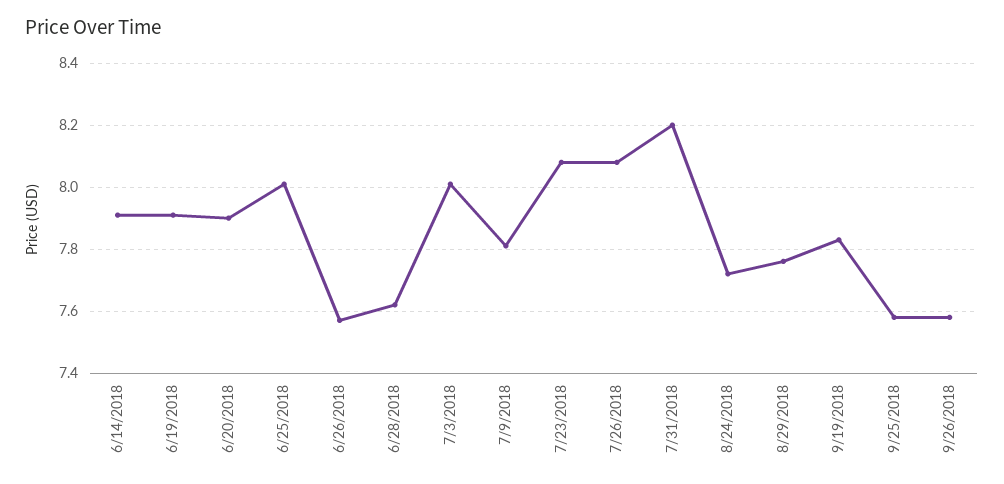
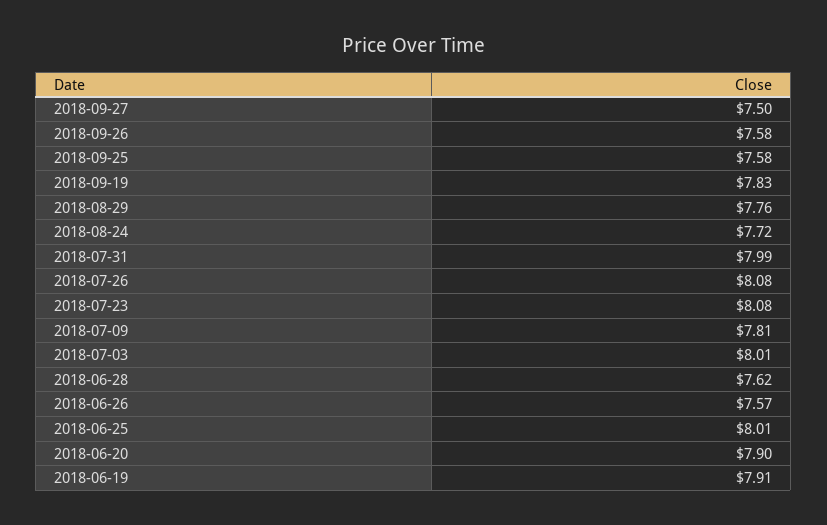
6/14/2018: 7.9 -> none
7/31/2018: 8.2 -> 7.99
2018-09-27: none -> 7.5

